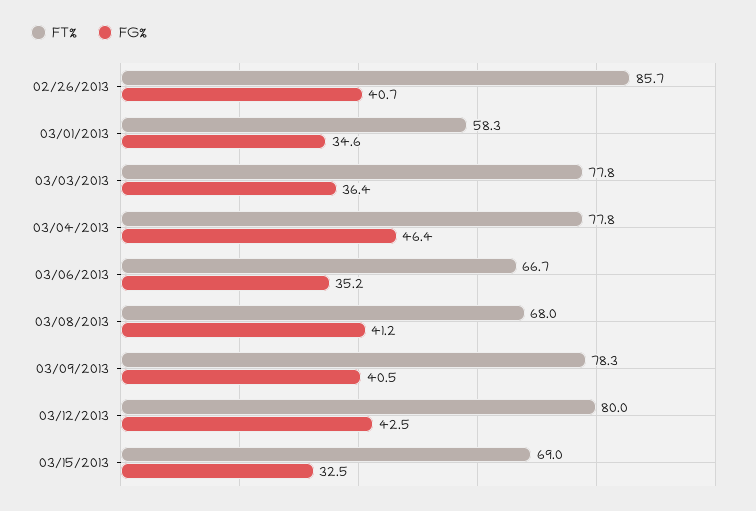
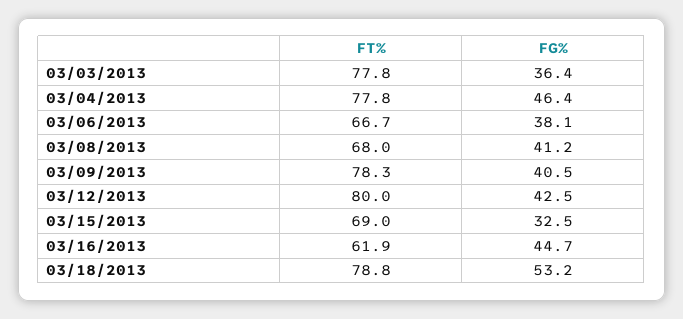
FT%, 02/26/2013: 85.7 -> none
FG%, 02/26/2013: 40.7 -> none
FT%, 03/01/2013: 58.3 -> none
FG%, 03/01/2013: 34.6 -> none
FG%, 03/06/2013: 35.2 -> 38.1
FT%, 03/16/2013: none -> 61.9
FG%, 03/16/2013: none -> 44.7
FT%, 03/18/2013: none -> 78.8
FG%, 03/18/2013: none -> 53.2

